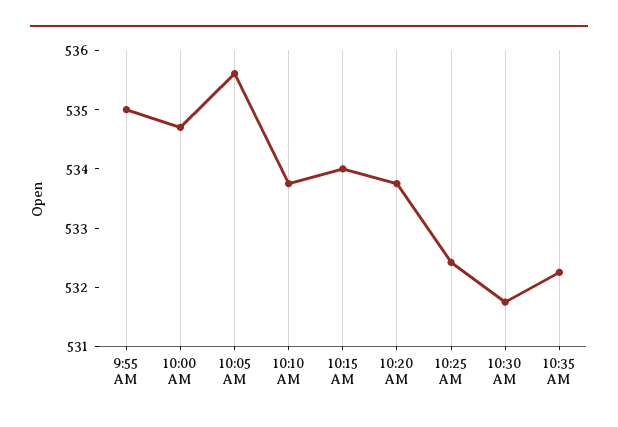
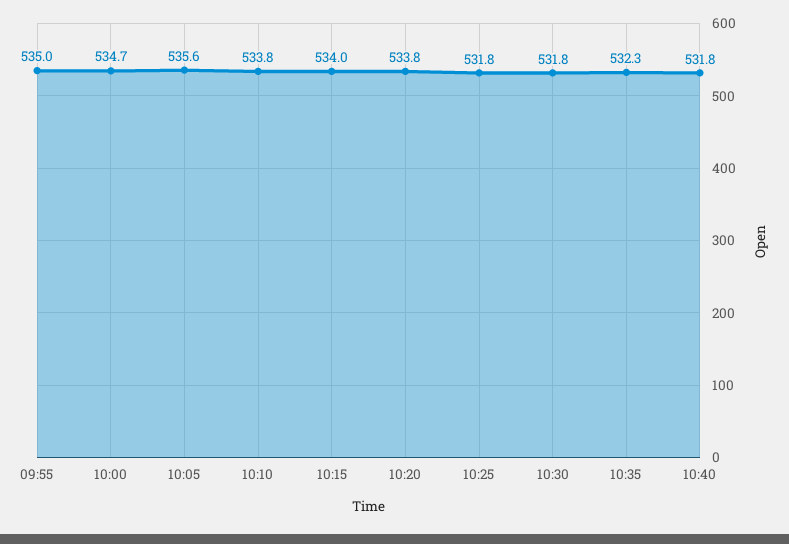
10:25 AM: 532.4 -> 531.8
10:40: none -> 531.8

